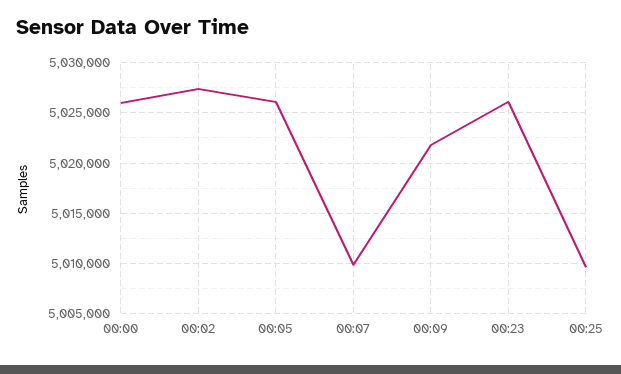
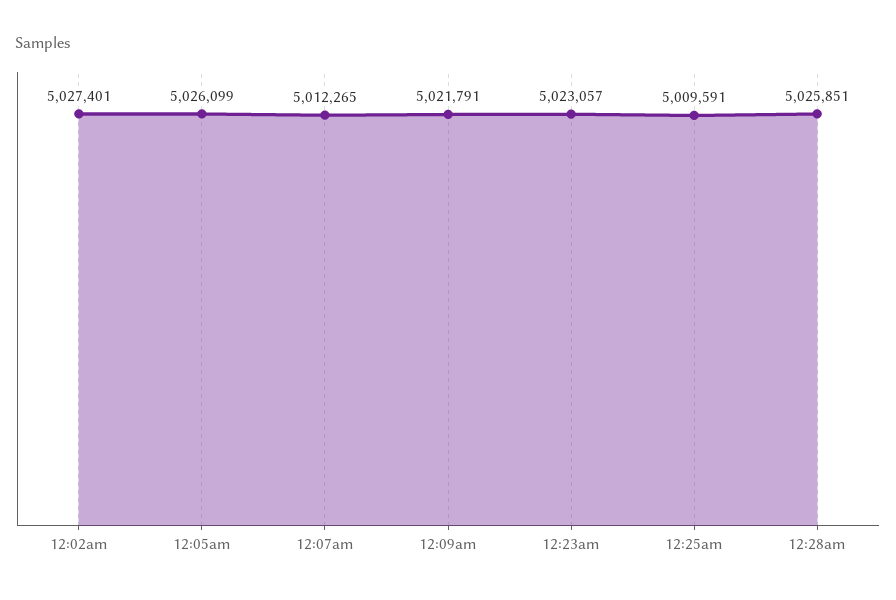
00:00: 5026000 -> none
00:07: 5010000 -> 5012265
00:23: 5026000 -> 5023057
12:28am: none -> 5025851

